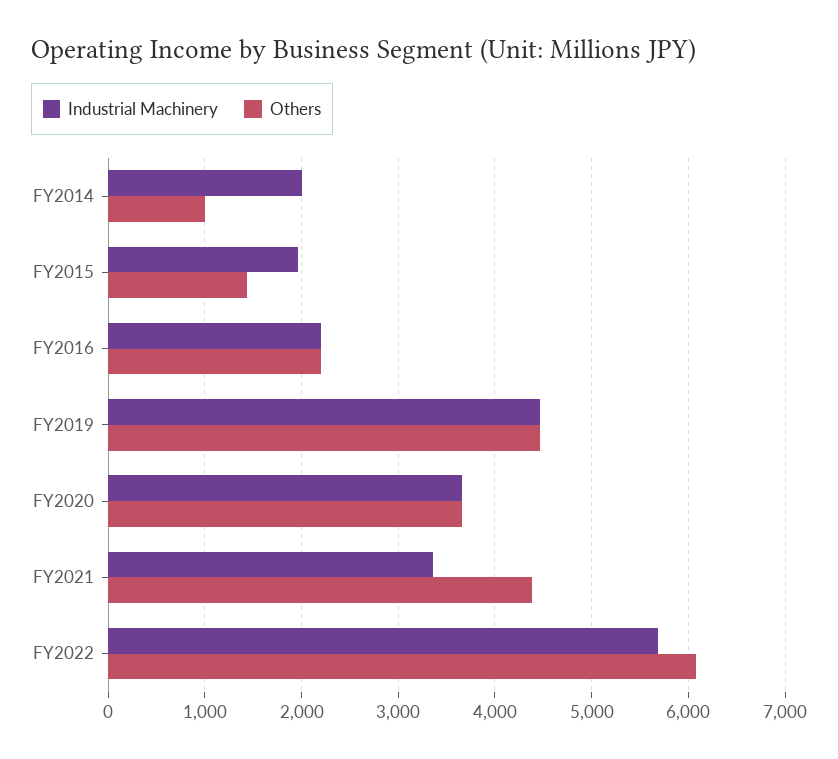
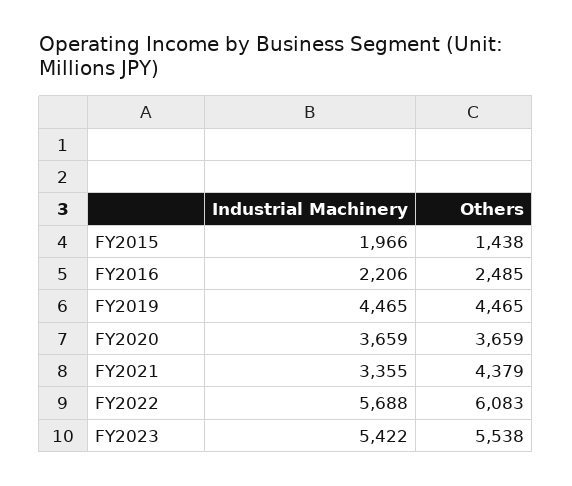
Industrial Machinery, FY2014: 2000 -> none
Others, FY2014: 1000 -> none
Others, FY2016: 2200 -> 2485
Industrial Machinery, FY2023: none -> 5422
Others, FY2023: none -> 5538

